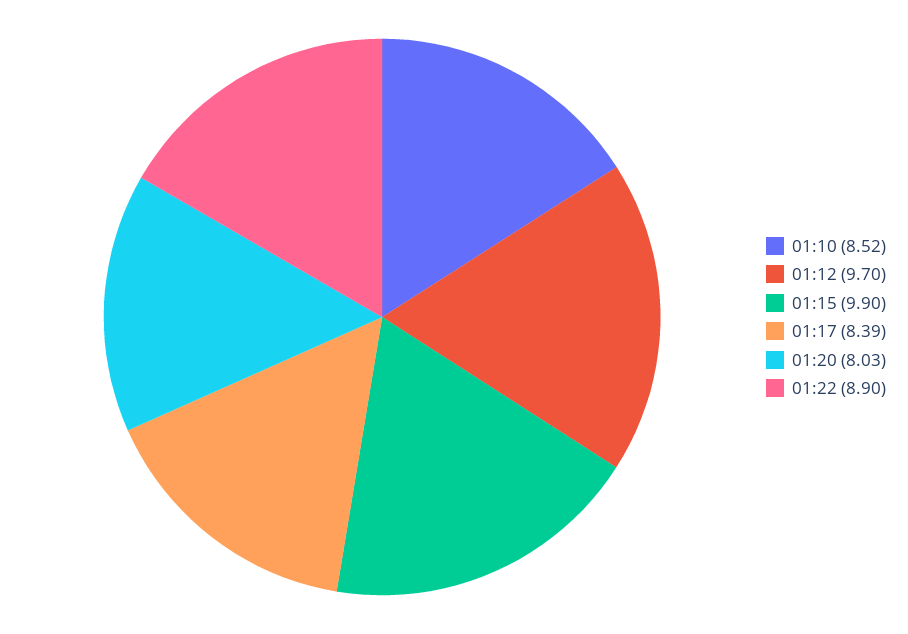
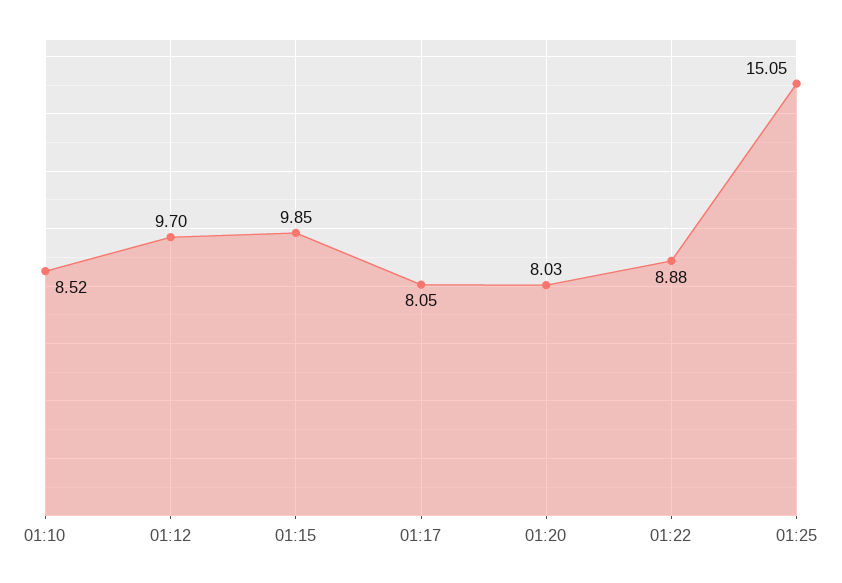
01:15: 9.9 -> 9.85
01:17: 8.39 -> 8.05
01:22: 8.9 -> 8.88
01:25: none -> 15.05

